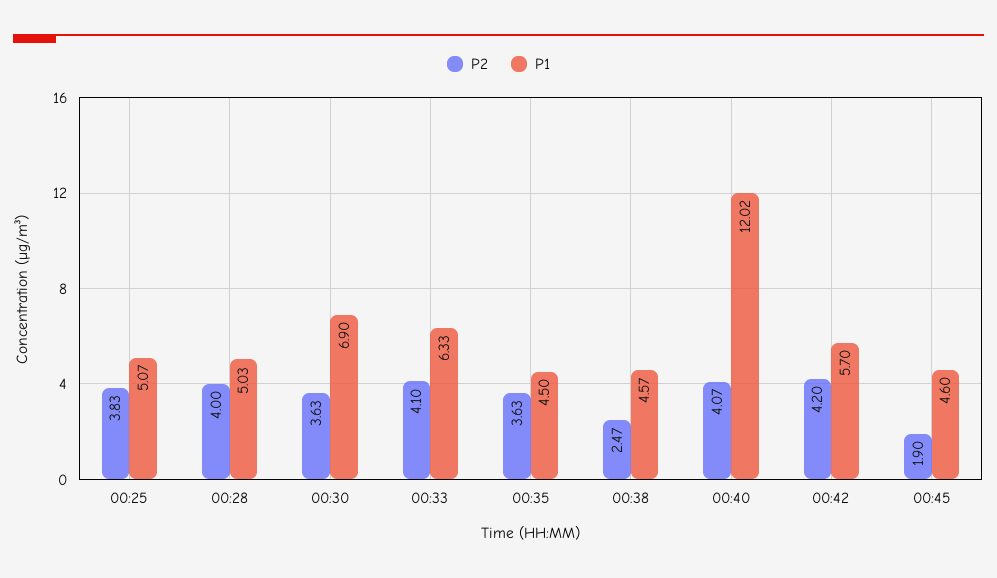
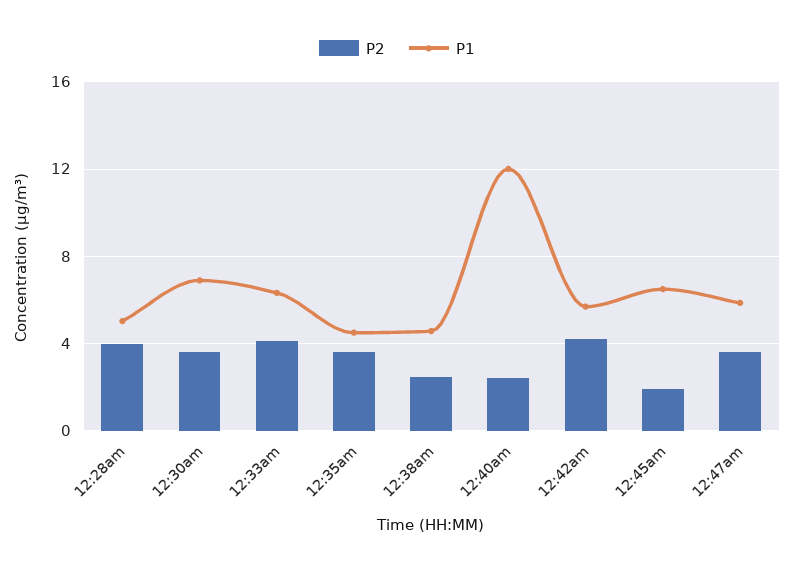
P2, 00:25: 3.83 -> none
P1, 00:25: 5.07 -> none
P2, 00:40: 4.07 -> 2.5
P1, 00:45: 4.6 -> 6.5
P2, 12:47am: none -> 3.5
P1, 12:47am: none -> 6

